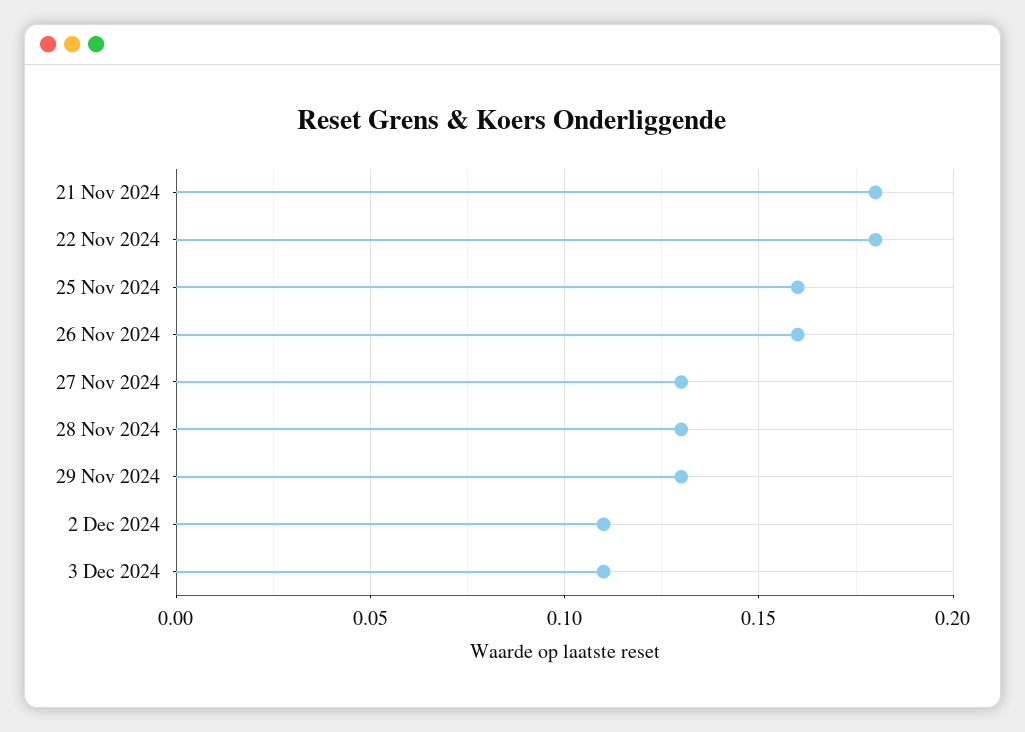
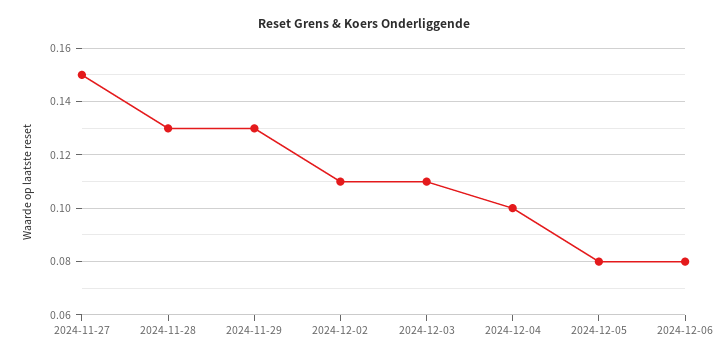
21 Nov 2024: 0.18 -> none
22 Nov 2024: 0.18 -> none
25 Nov 2024: 0.16 -> none
26 Nov 2024: 0.16 -> none
27 Nov 2024: 0.13 -> 0.15
2024-12-04: none -> 0.1
2024-12-05: none -> 0.08
2024-12-06: none -> 0.08

